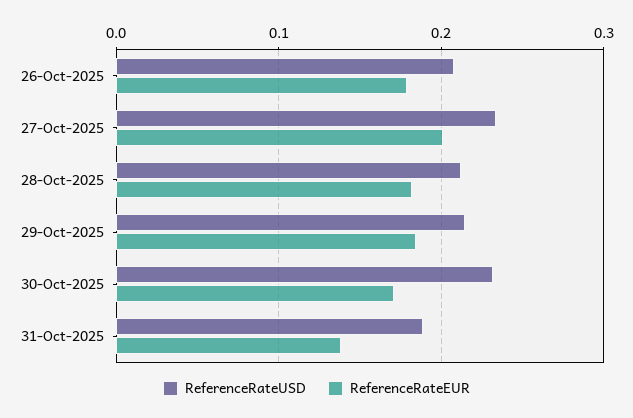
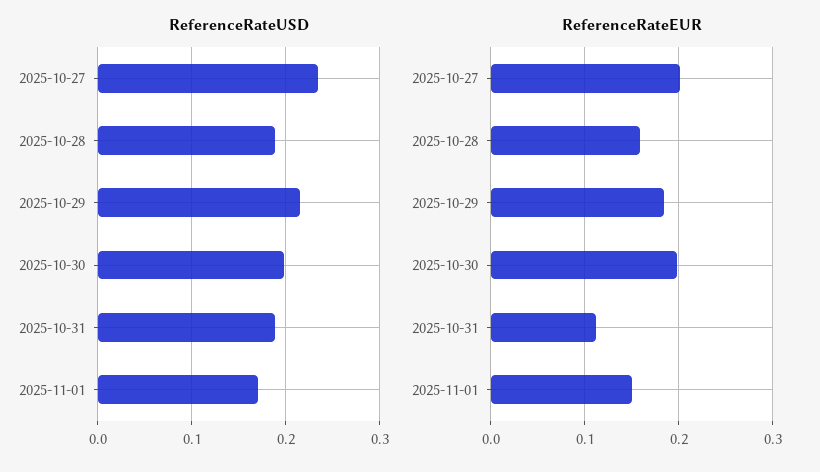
ReferenceRateUSD, 26-Oct-2025: 0.21 -> none
ReferenceRateEUR, 26-Oct-2025: 0.18 -> none
ReferenceRateUSD, 28-Oct-2025: 0.21 -> 0.19
ReferenceRateEUR, 28-Oct-2025: 0.18 -> 0.16
ReferenceRateUSD, 30-Oct-2025: 0.23 -> 0.2
ReferenceRateEUR, 30-Oct-2025: 0.17 -> 0.2
ReferenceRateEUR, 31-Oct-2025: 0.14 -> 0.11
ReferenceRateUSD, 2025-11-01: none -> 0.17
ReferenceRateEUR, 2025-11-01: none -> 0.15

